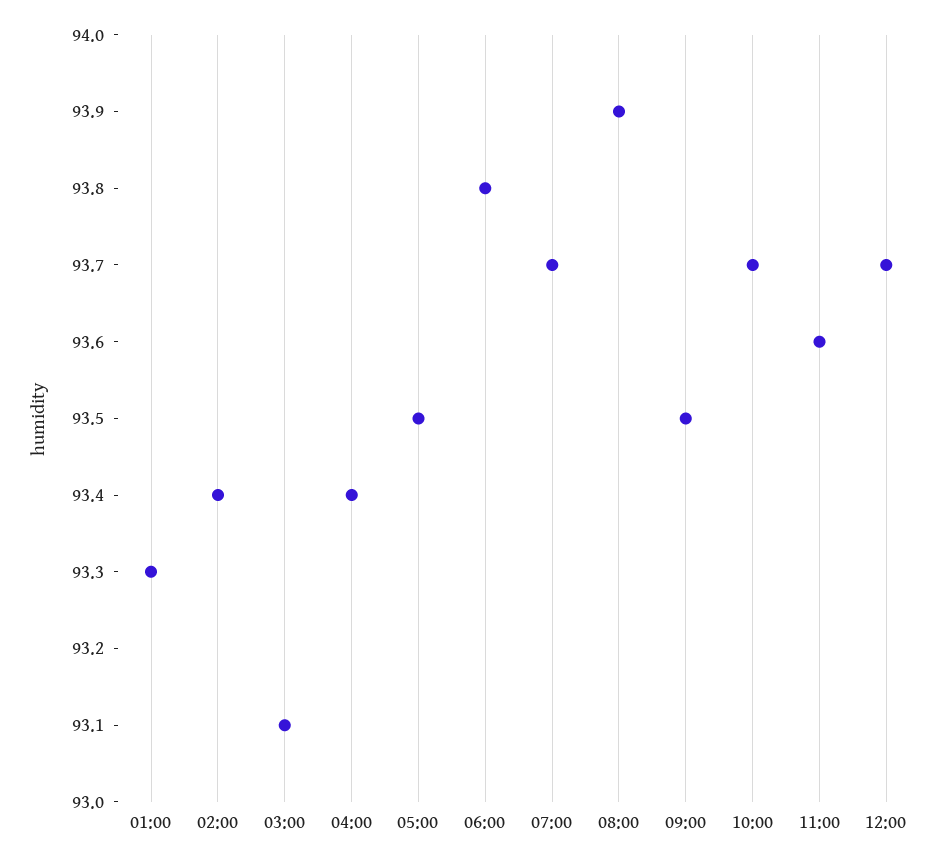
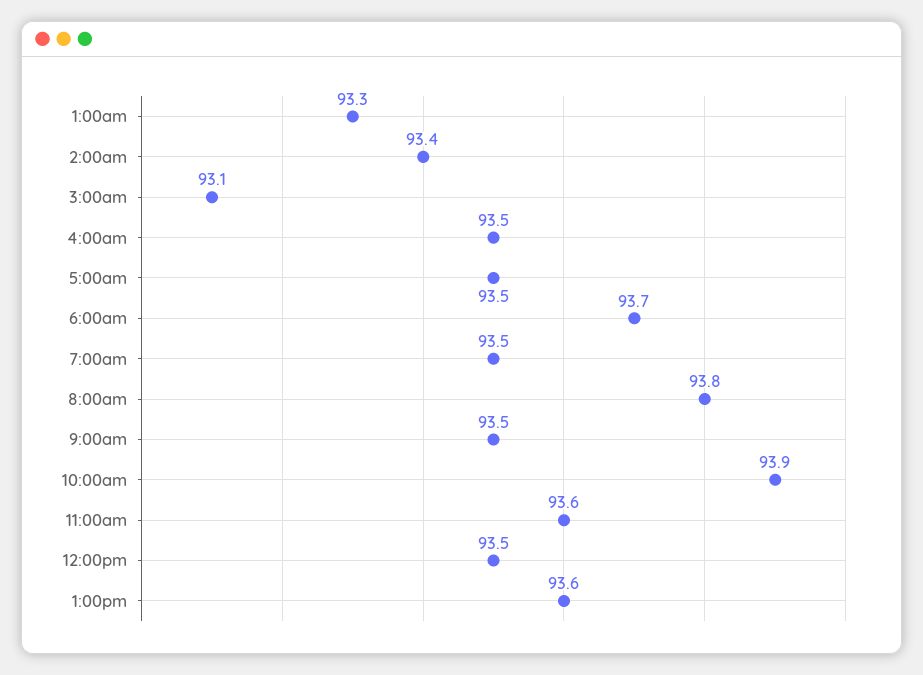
04:00: 93.4 -> 93.5
06:00: 93.8 -> 93.7
07:00: 93.7 -> 93.5
08:00: 93.9 -> 93.8
10:00: 93.7 -> 93.9
12:00: 93.7 -> 93.5
1:00pm: none -> 93.6

